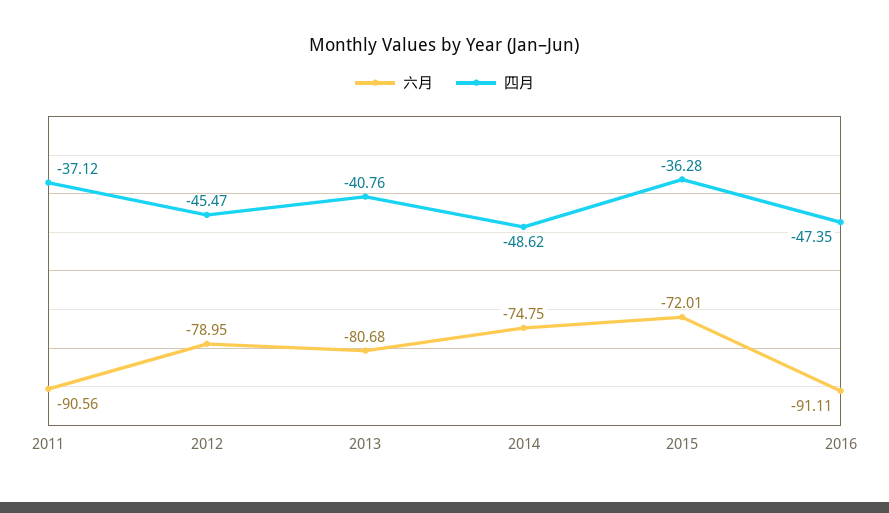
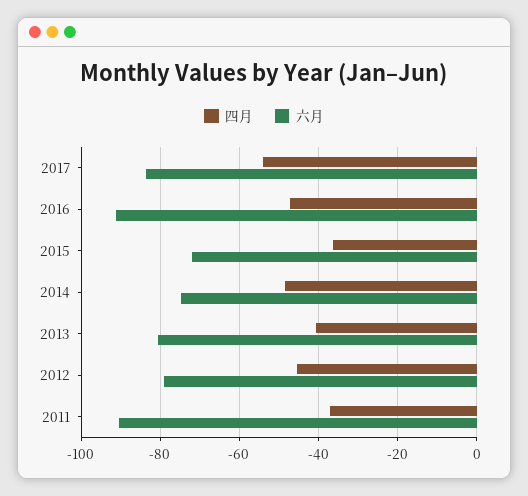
四月, 2017: none -> -54
六月, 2017: none -> -84

